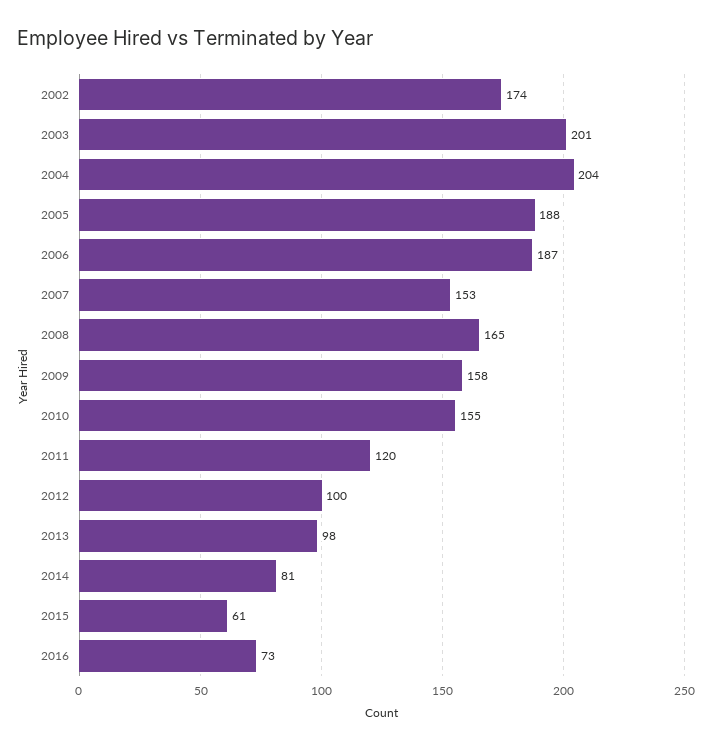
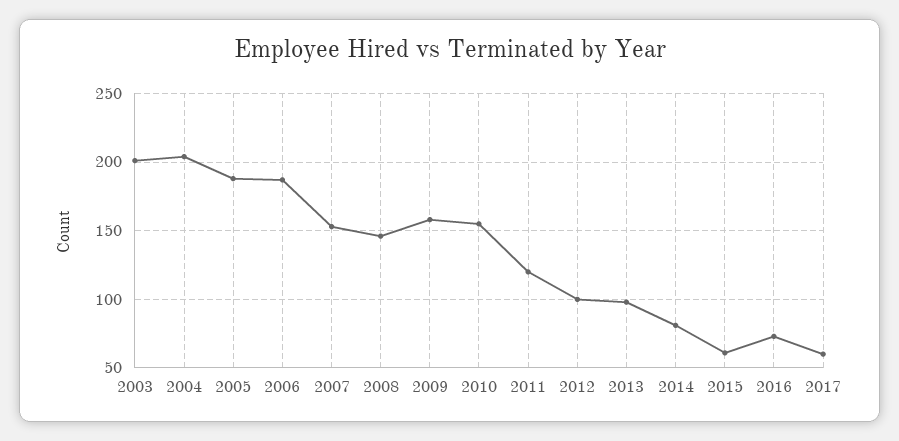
2002: 174 -> none
2008: 165 -> 145
2017: none -> 60

